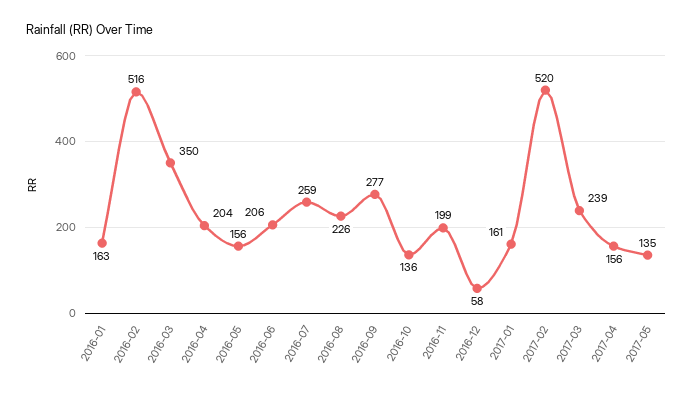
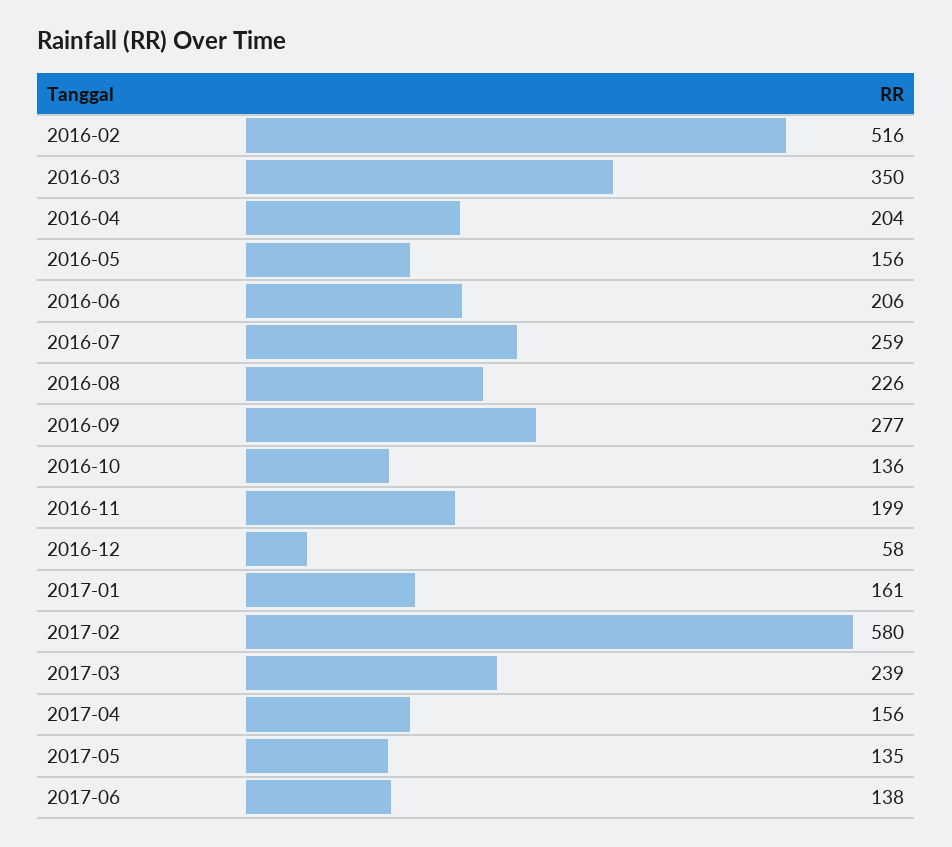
2016-01: 163 -> none
2017-02: 520 -> 580
2017-06: none -> 138

